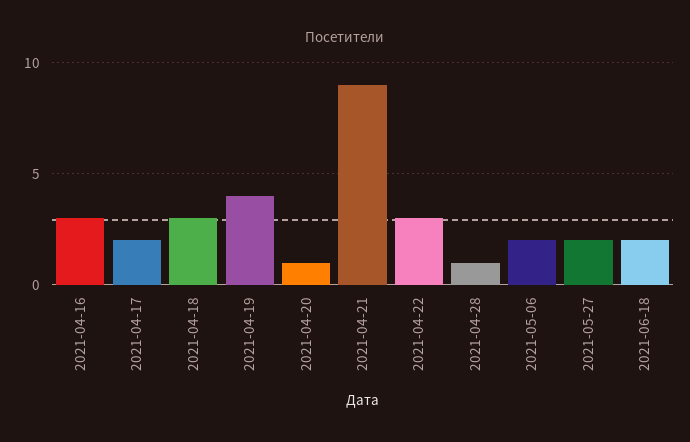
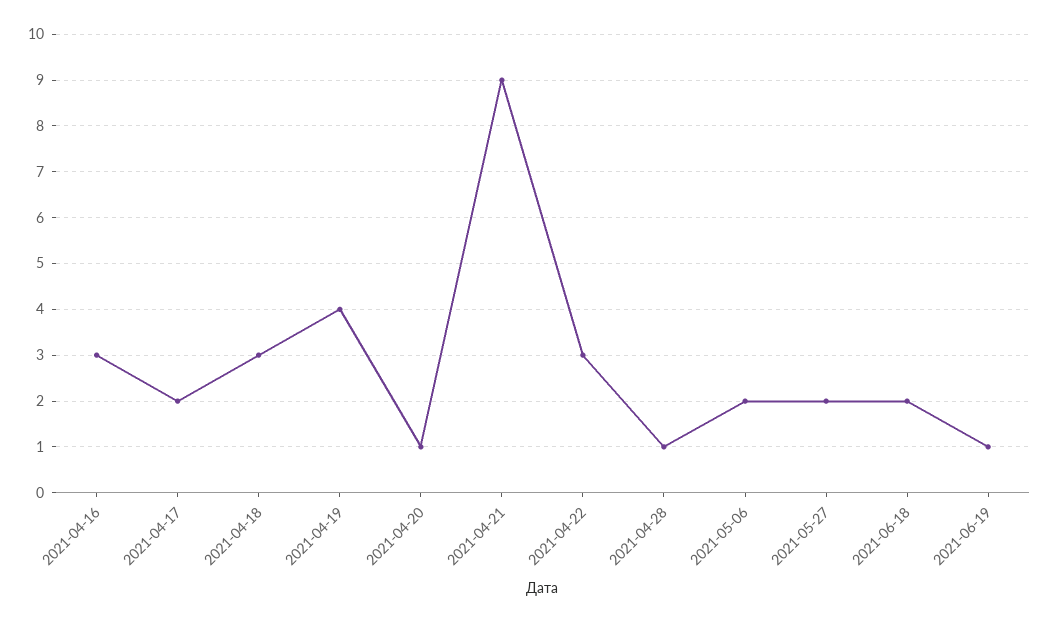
2021-06-19: none -> 1

